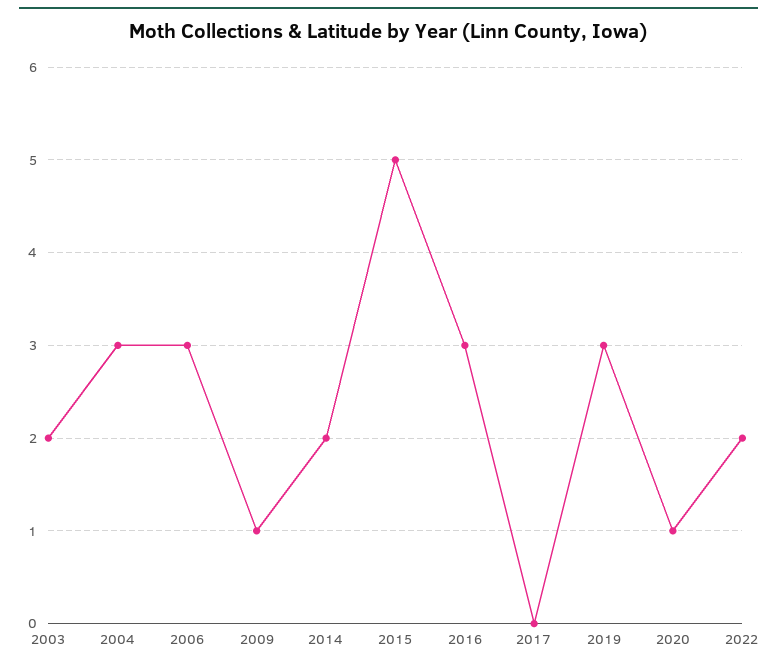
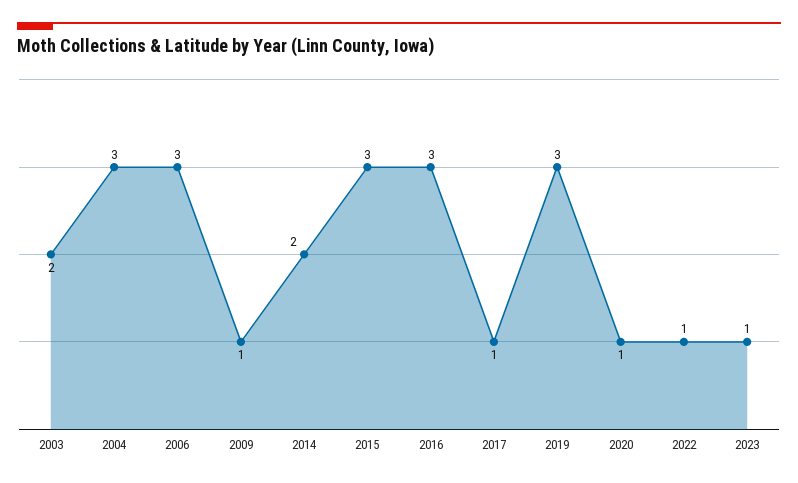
2015: 5 -> 3
2017: 0 -> 1
2022: 2 -> 1
2023: none -> 1

